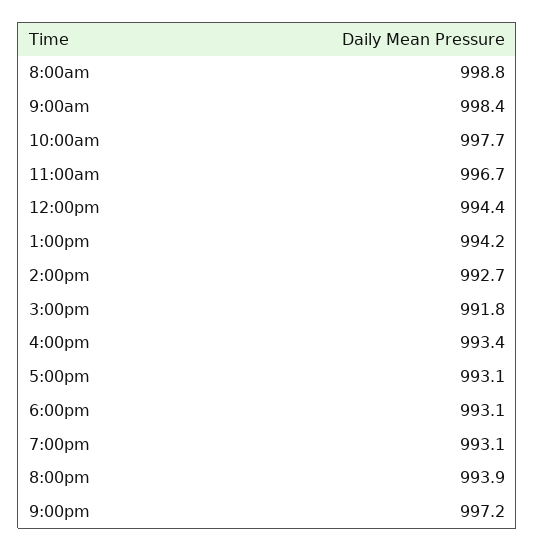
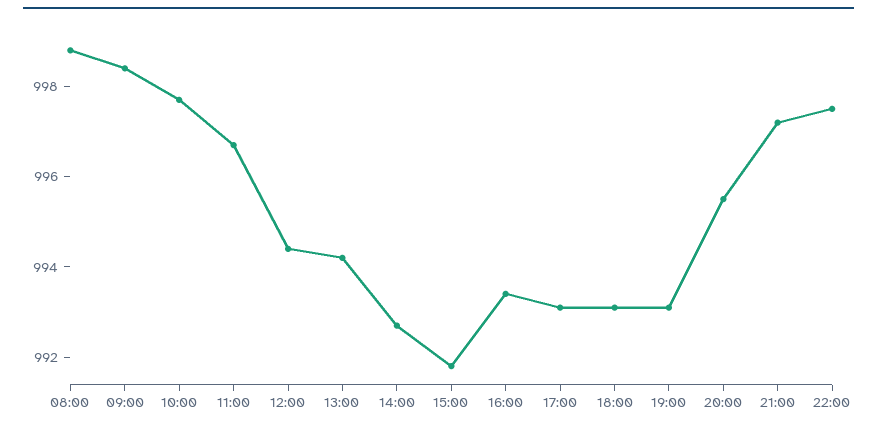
8:00pm: 993.9 -> 995.5
22:00: none -> 997.5

